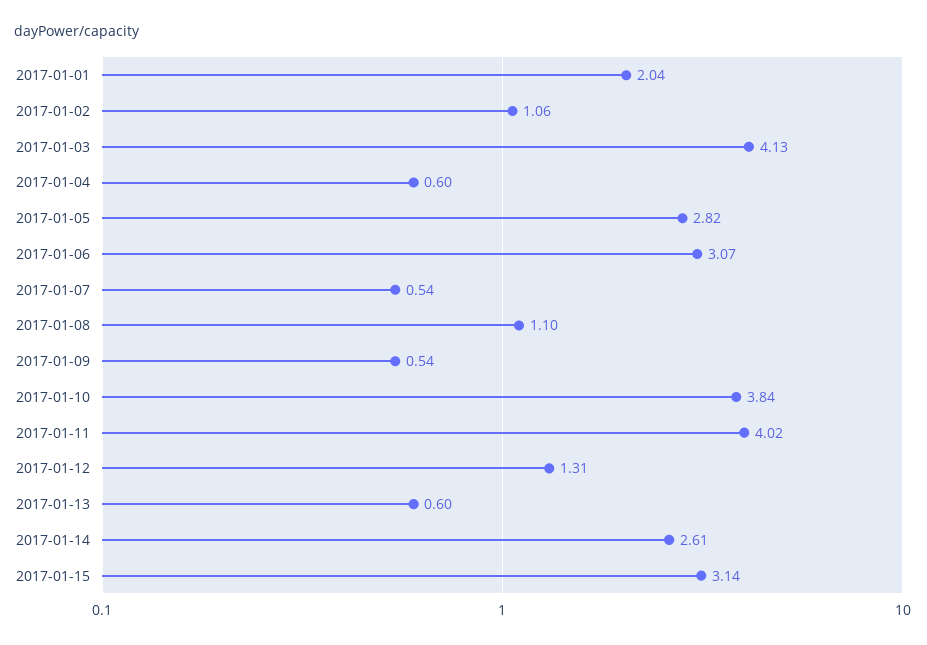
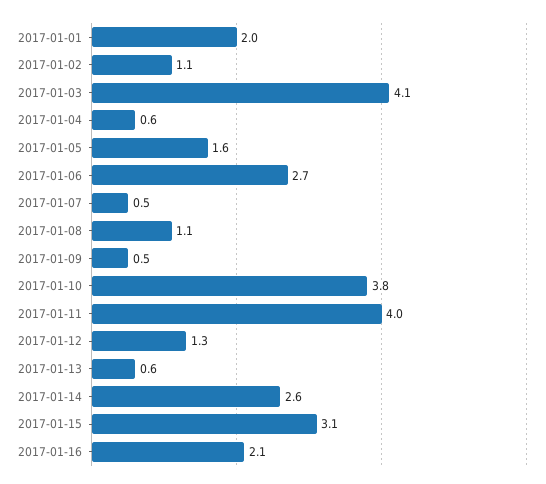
2017-01-05: 2.82 -> 1.6
2017-01-06: 3.07 -> 2.7
2017-01-16: none -> 2.1

